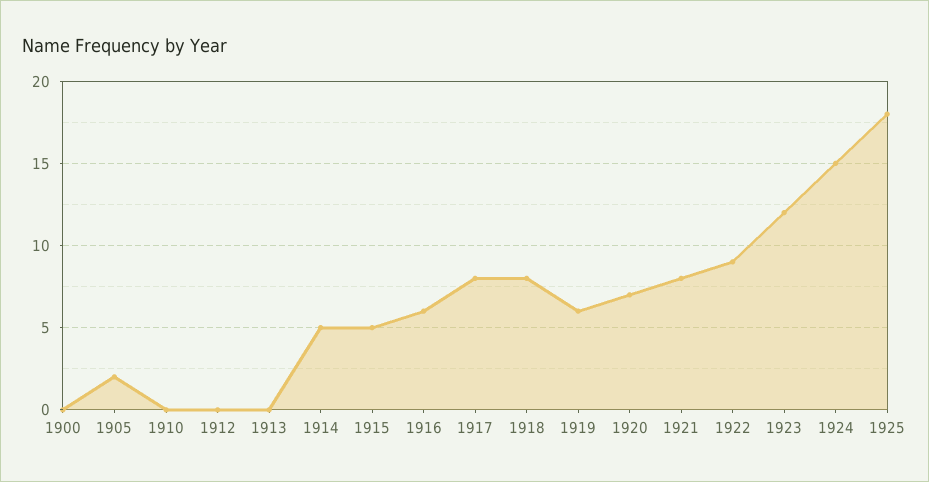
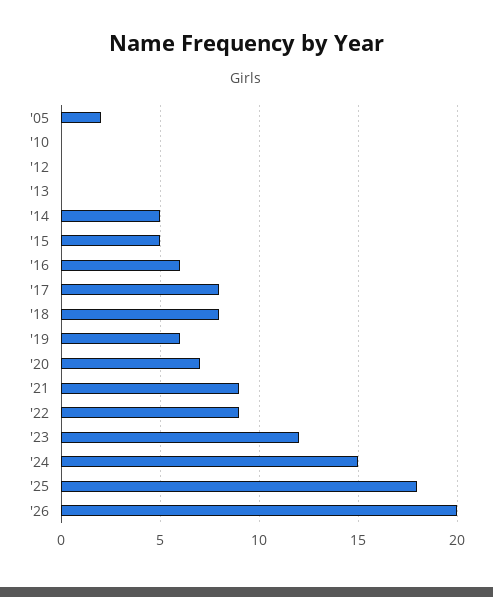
1900: 0 -> none
1921: 8 -> 9
'26: none -> 20

